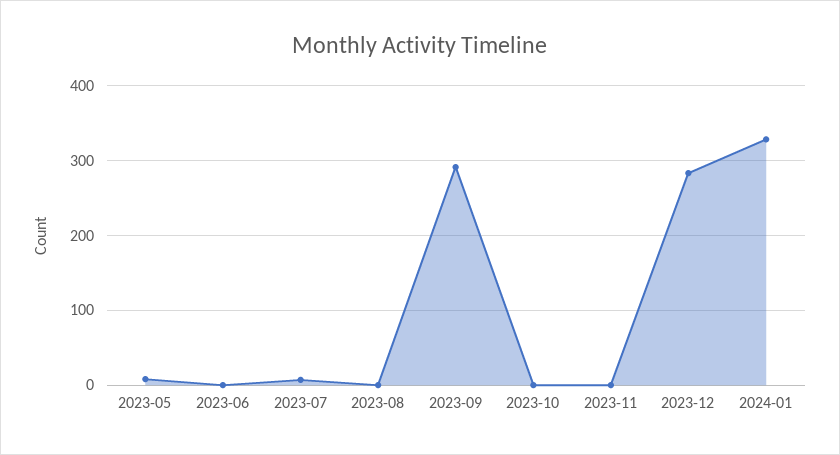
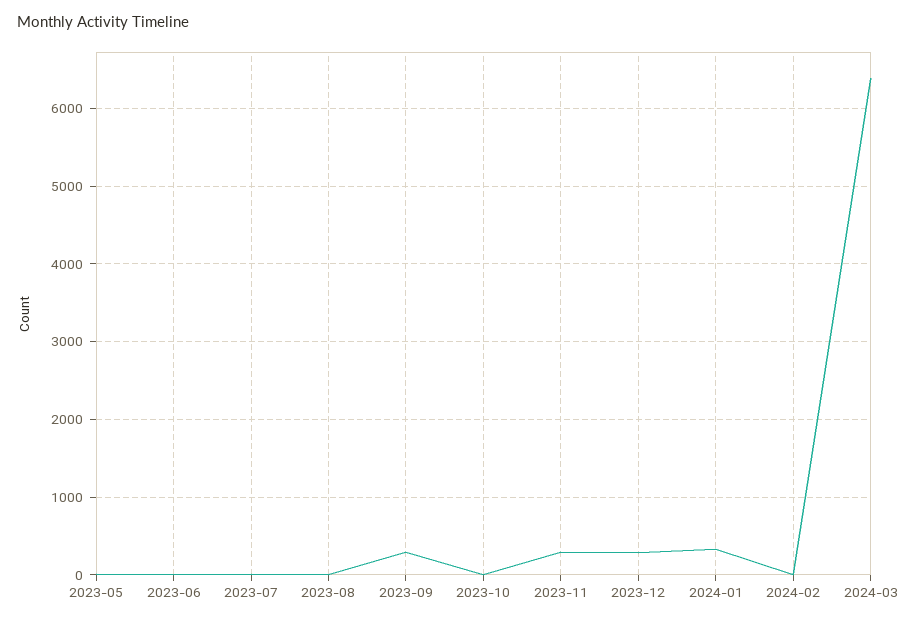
2023-11: 0 -> 300
2024-02: none -> 0
2024-03: none -> 6400

